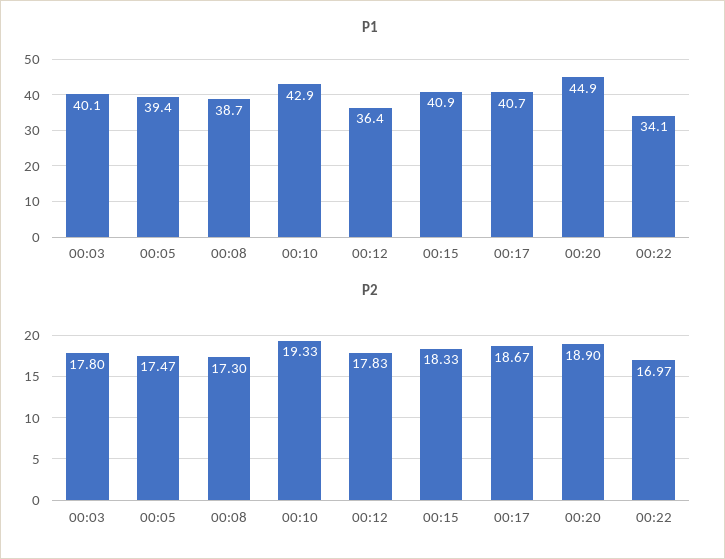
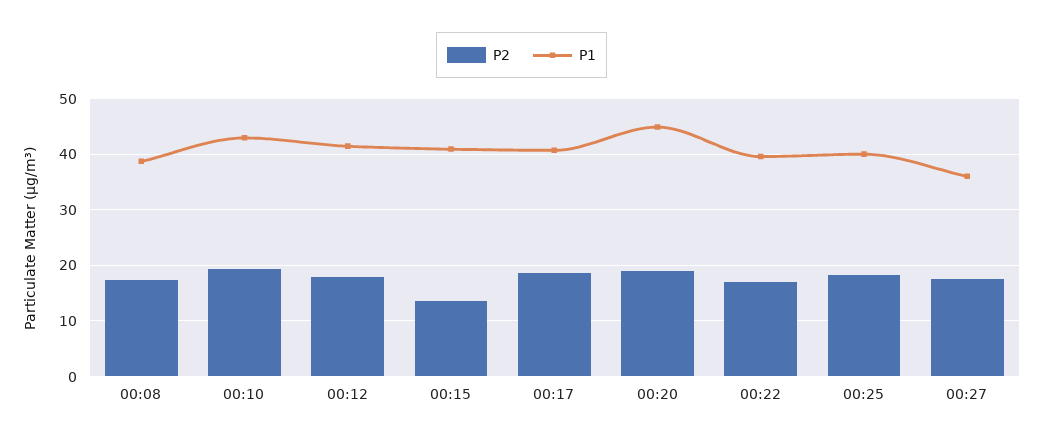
P1, 00:03: 40.1 -> none
P1, 00:05: 39.4 -> none
P1, 00:12: 36.4 -> 42
P1, 00:22: 34.1 -> 40
P2, 00:03: 17.8 -> none
P2, 00:05: 17.47 -> none
P2, 00:15: 18.33 -> 14
P2, 00:25: none -> 18
P1, 00:25: none -> 40
P2, 00:27: none -> 18
P1, 00:27: none -> 36

